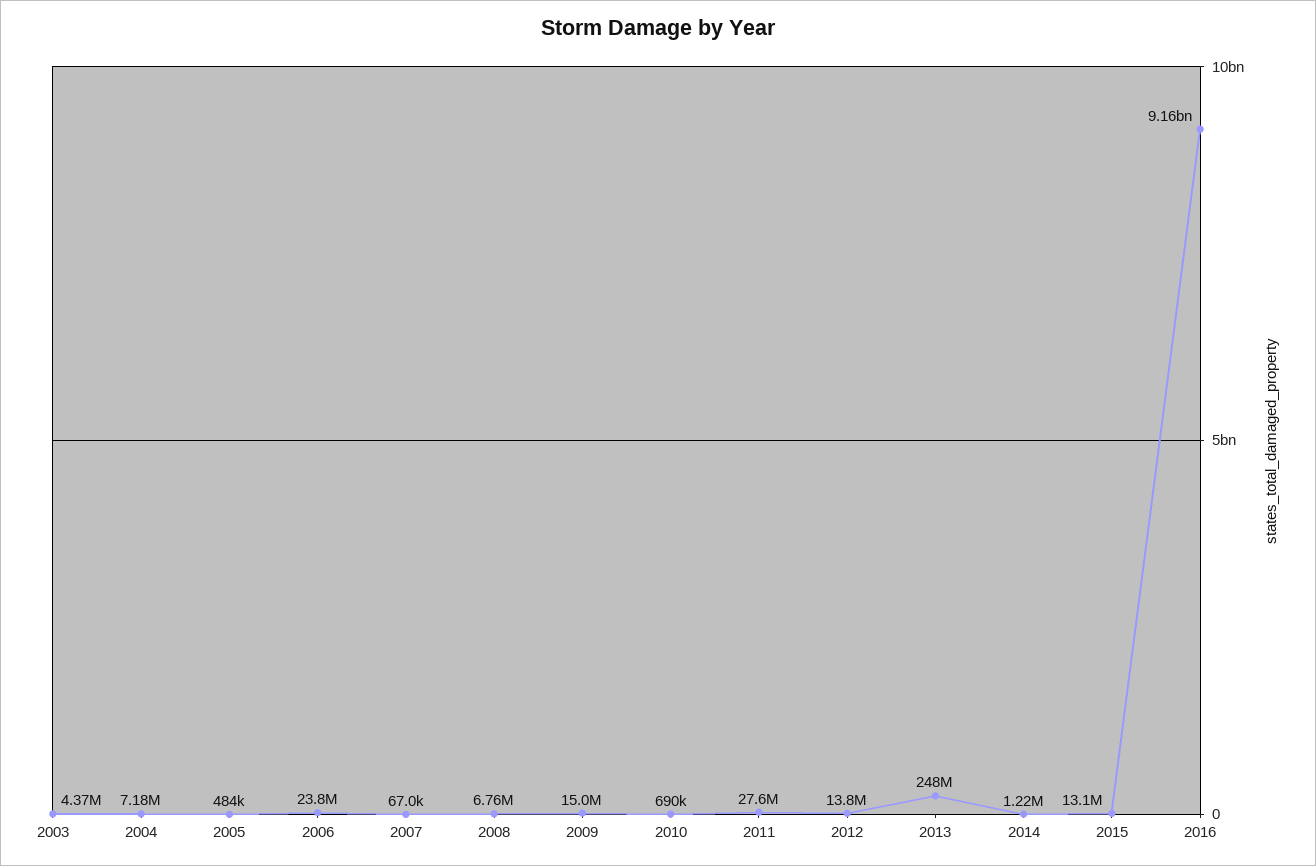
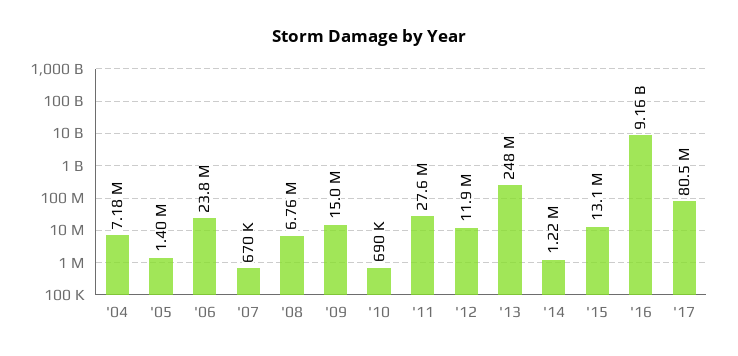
2003: 4370000 -> none
2005: 484000 -> 1400000
2007: 67000 -> 670000
2012: 13800000 -> 11900000
'17: none -> 80500000

